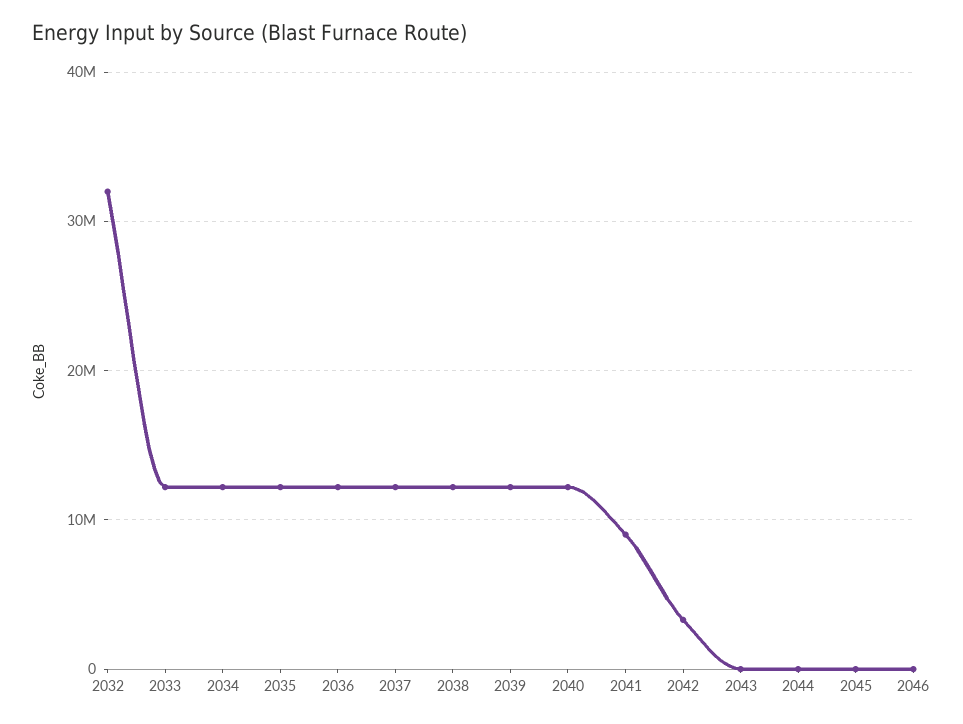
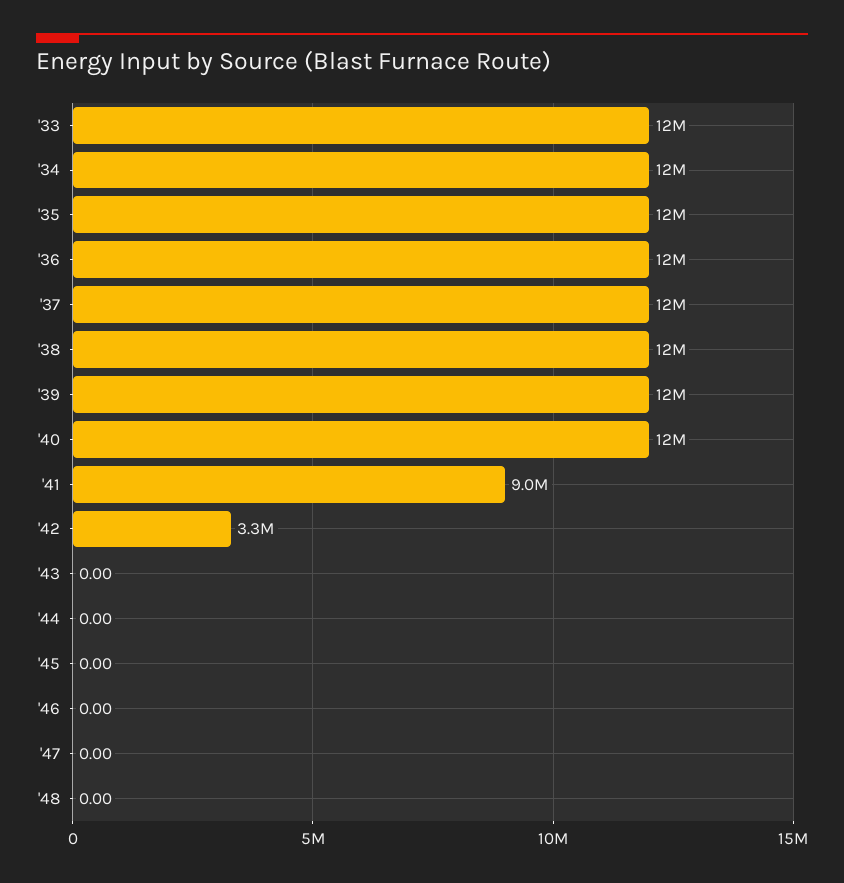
2032: 32000000 -> none
'47: none -> 0
'48: none -> 0

